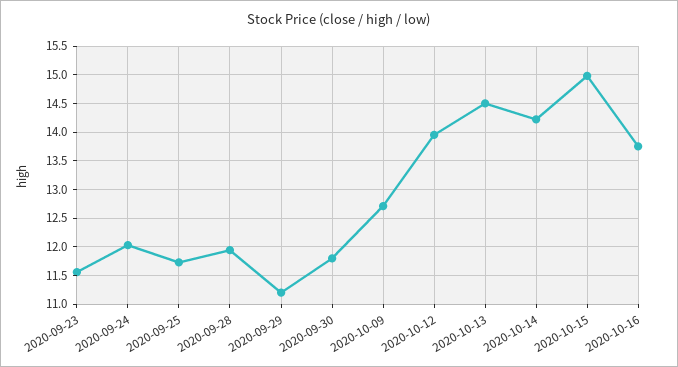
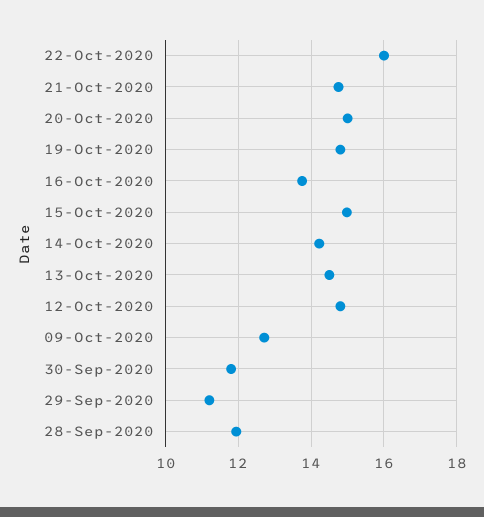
2020-09-23: 11.5 -> none
2020-09-24: 12 -> none
2020-09-25: 11.75 -> none
2020-10-12: 14 -> 14.8
22-Oct-2020: none -> 16
21-Oct-2020: none -> 14.8
20-Oct-2020: none -> 15
19-Oct-2020: none -> 14.8

